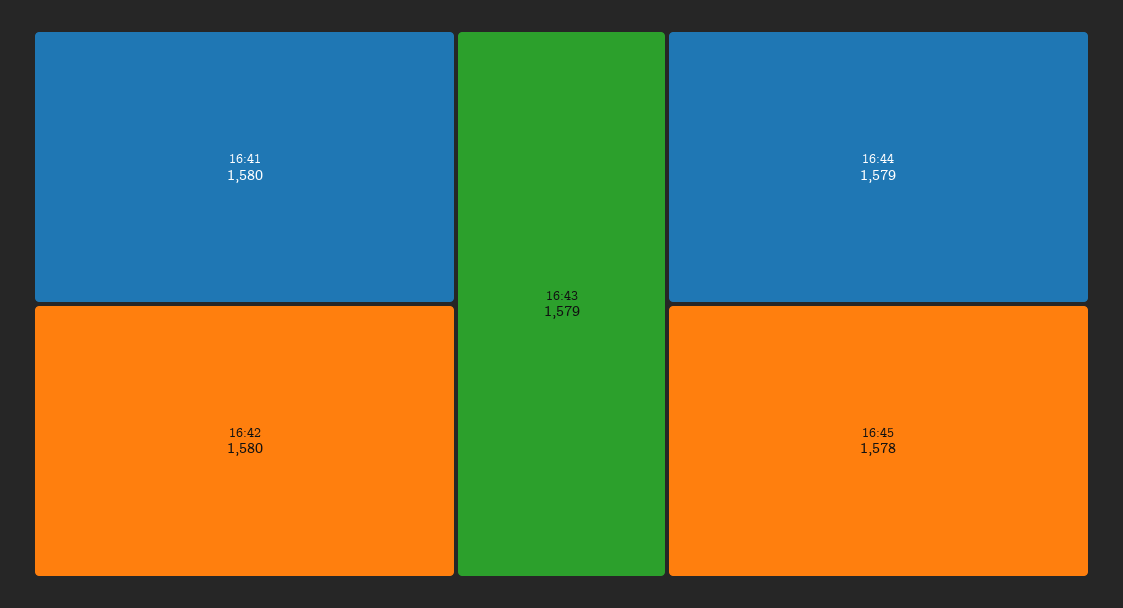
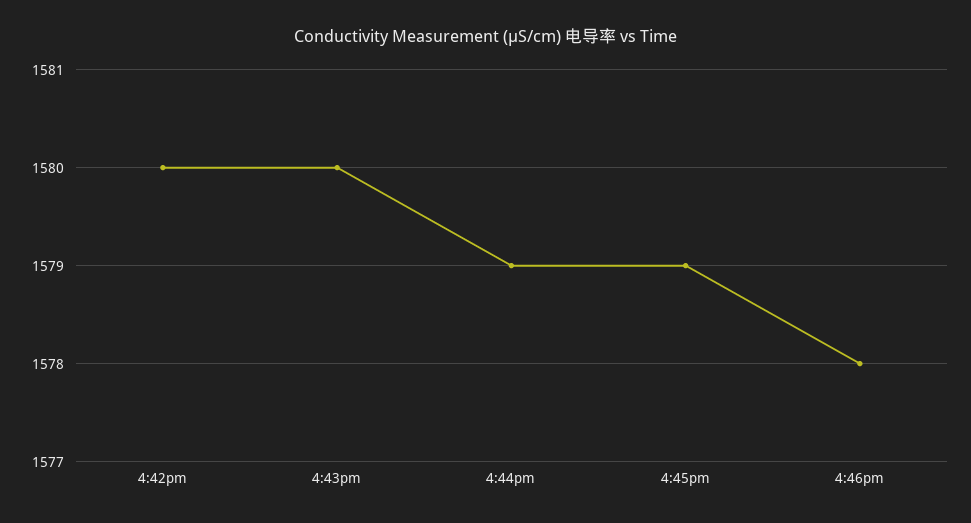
16:41: 1580 -> none
16:43: 1579 -> 1580
16:45: 1578 -> 1579
4:46pm: none -> 1578

